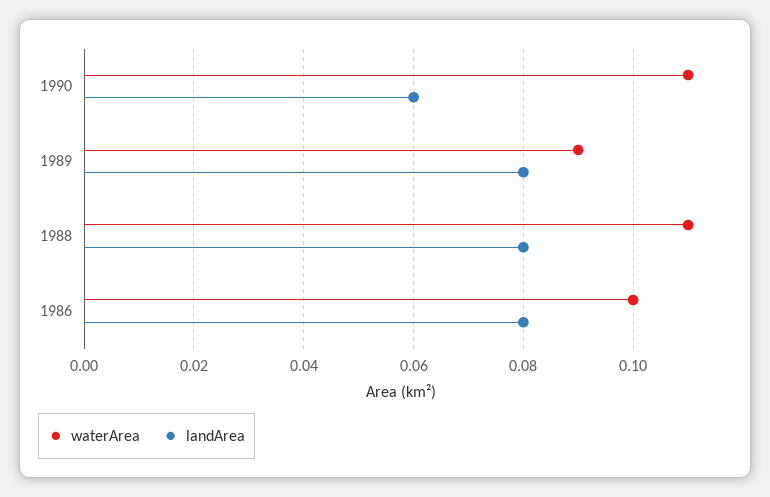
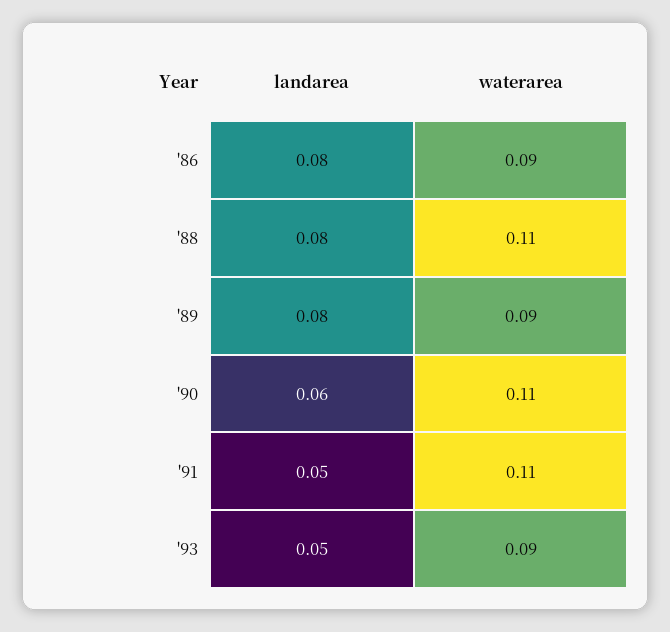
waterArea, 1986: 0.1 -> 0.09
landArea, '91: none -> 0.05
waterArea, '91: none -> 0.11
landArea, '93: none -> 0.05
waterArea, '93: none -> 0.09

